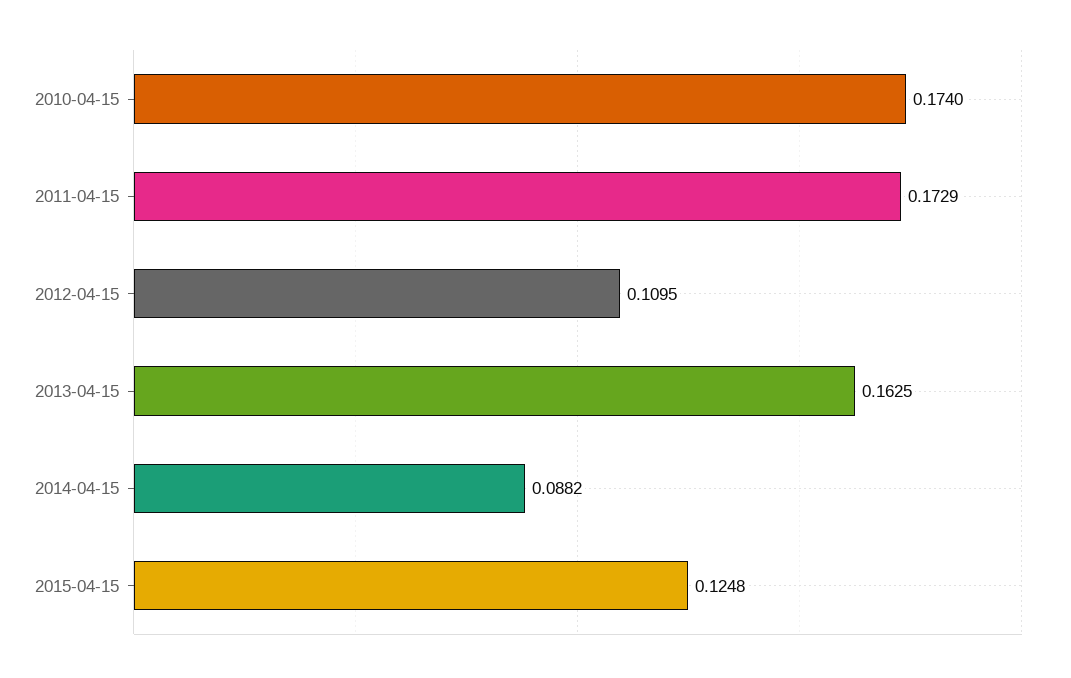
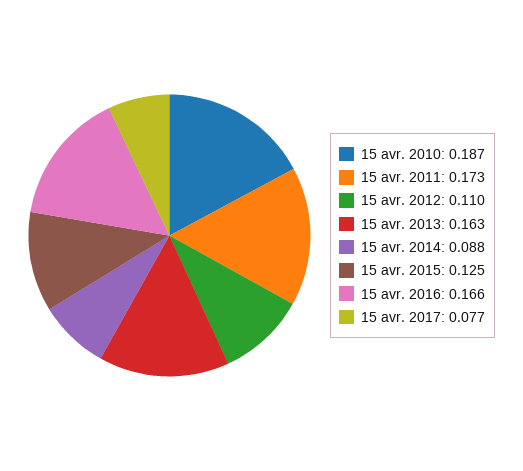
2010-04-15: 0.174 -> 0.187
15 avr. 2016: none -> 0.166
15 avr. 2017: none -> 0.077

